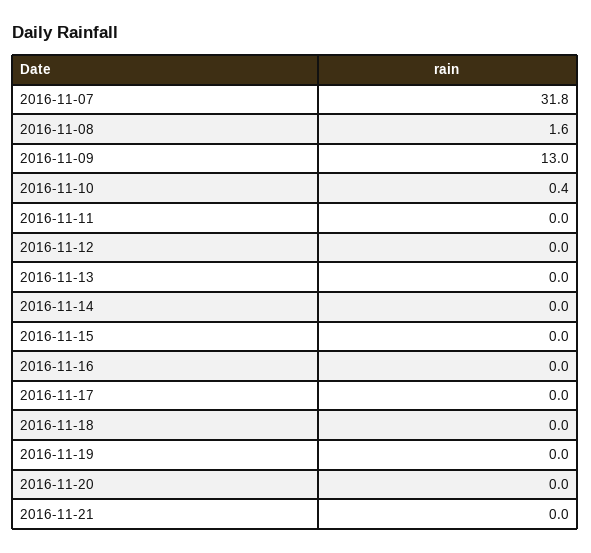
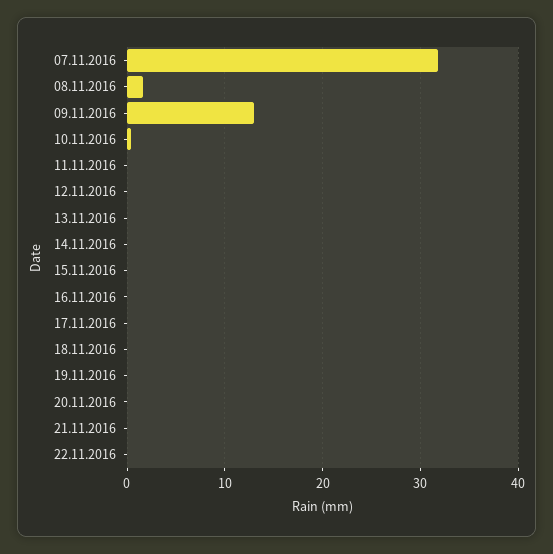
22.11.2016: none -> 0

